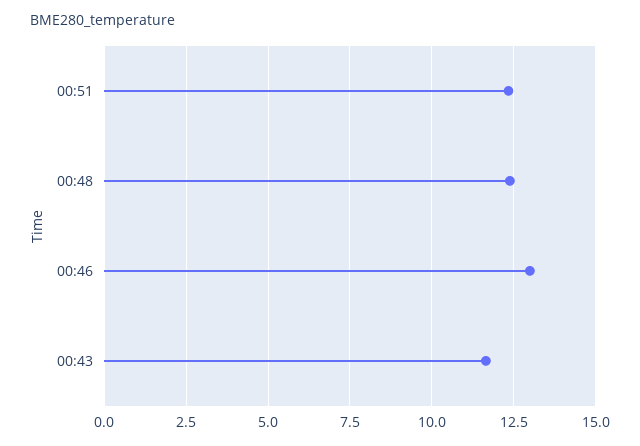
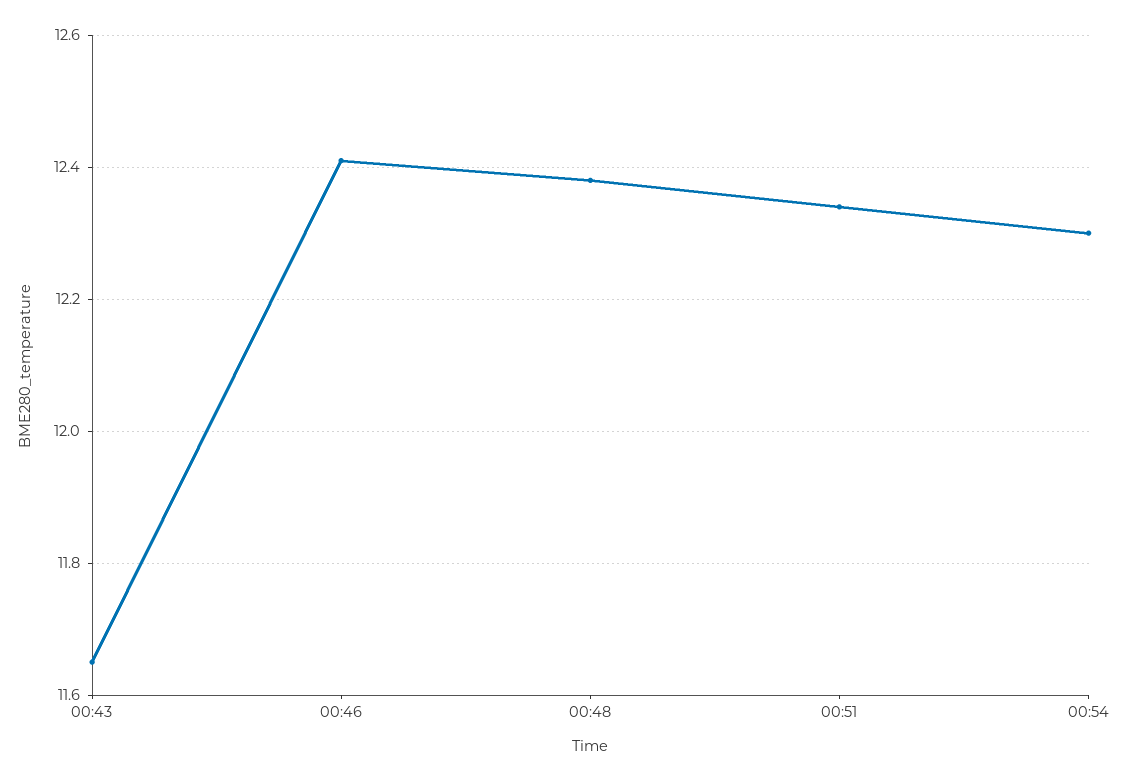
00:46: 13 -> 12.4
00:54: none -> 12.3

